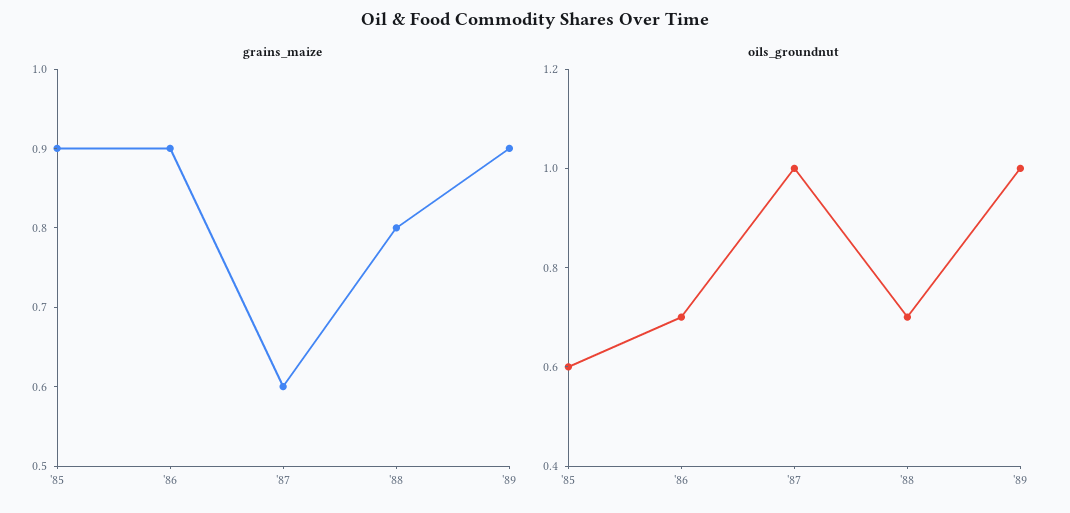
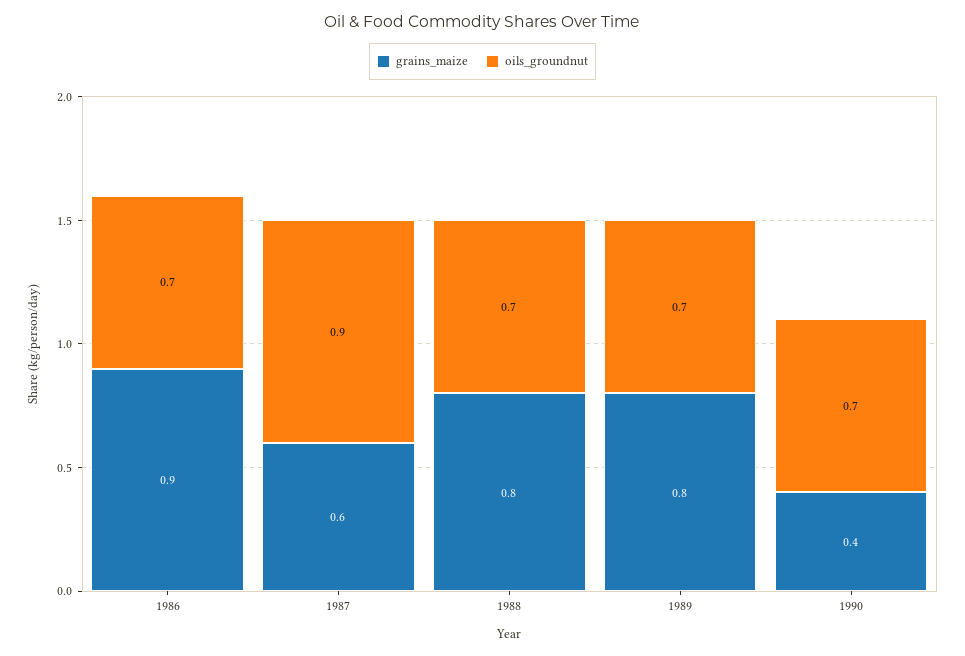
grains_maize, '85: 0.9 -> none
grains_maize, '89: 0.9 -> 0.8
oils_groundnut, '85: 0.6 -> none
oils_groundnut, '87: 1 -> 0.9
oils_groundnut, '89: 1 -> 0.7
grains_maize, 1990: none -> 0.4
oils_groundnut, 1990: none -> 0.7

